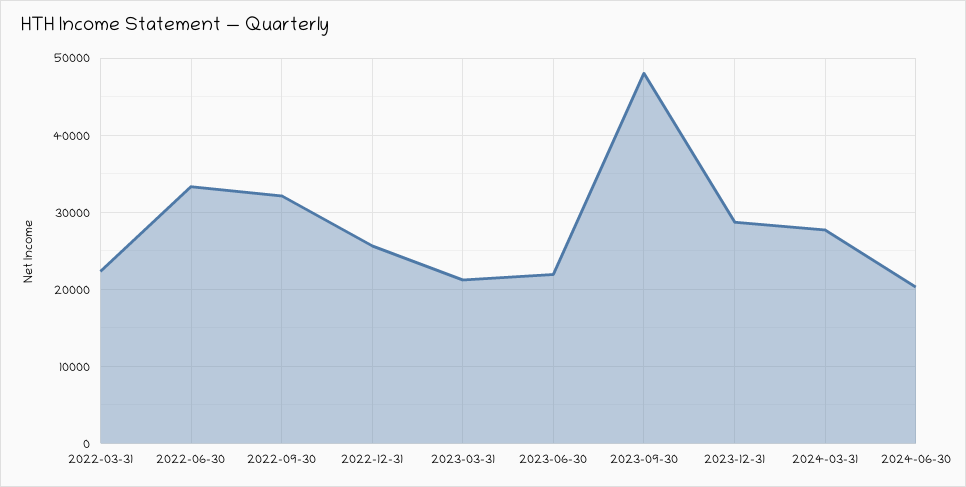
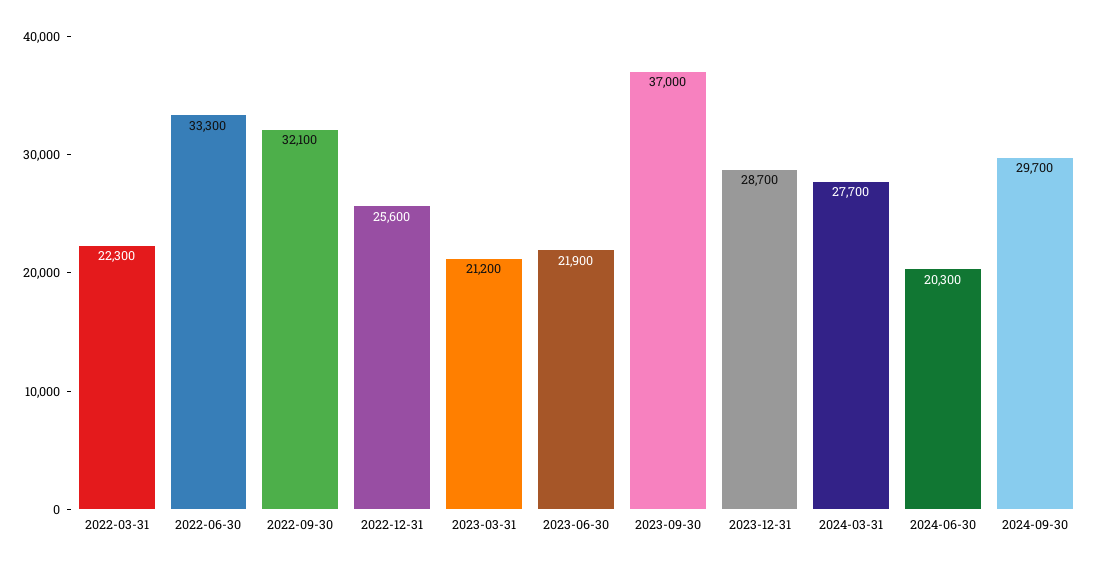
2023-09-30: 48000 -> 37000
2024-09-30: none -> 29700

